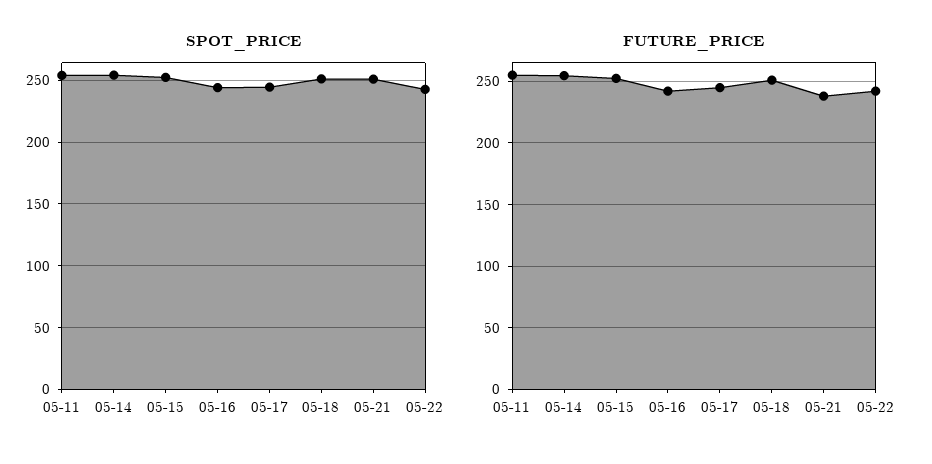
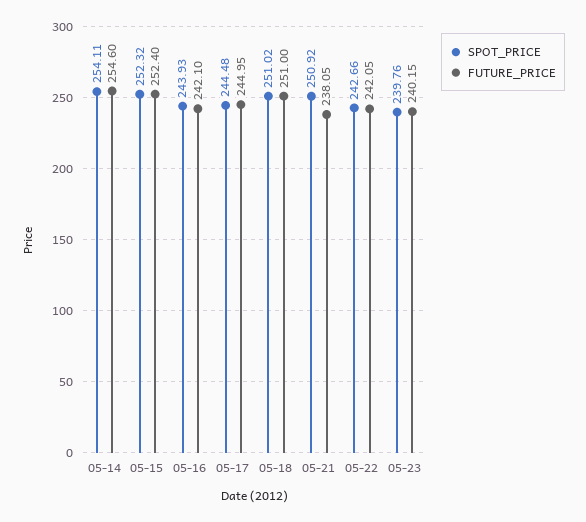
SPOT_PRICE, 05-11: 255 -> none
FUTURE_PRICE, 05-11: 255 -> none
SPOT_PRICE, 05-23: none -> 239.76
FUTURE_PRICE, 05-23: none -> 240.15

